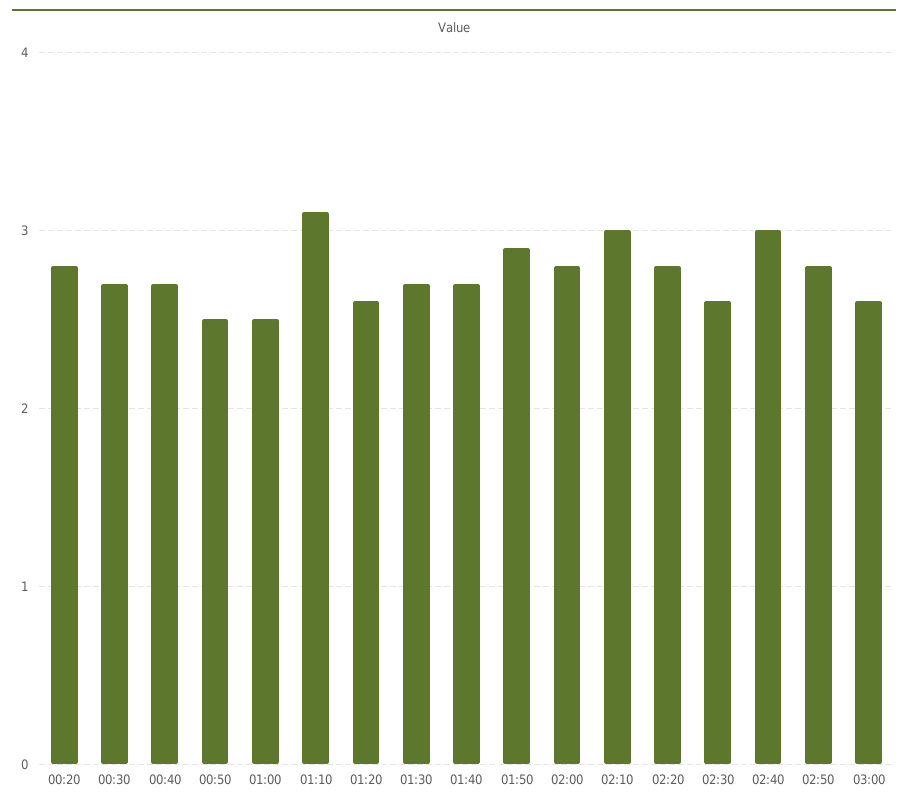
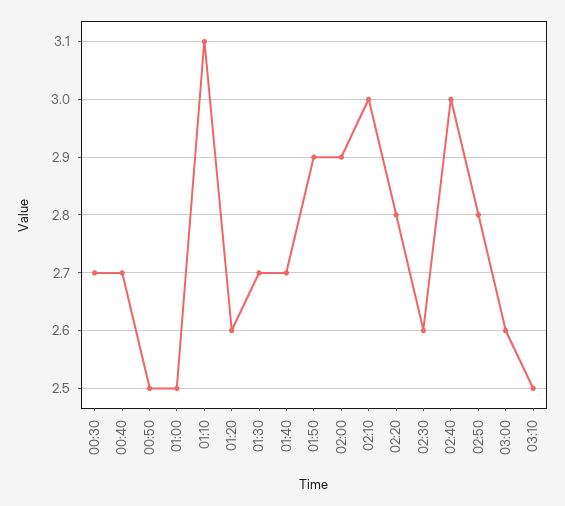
00:20: 2.8 -> none
02:00: 2.8 -> 2.9
03:10: none -> 2.5

